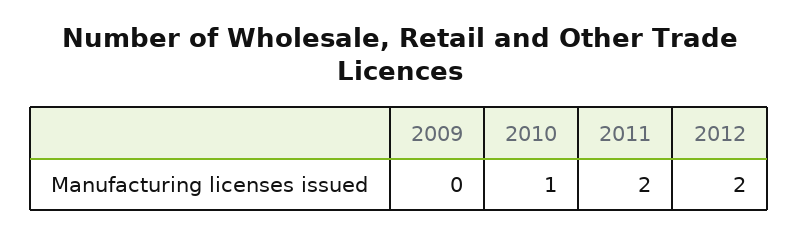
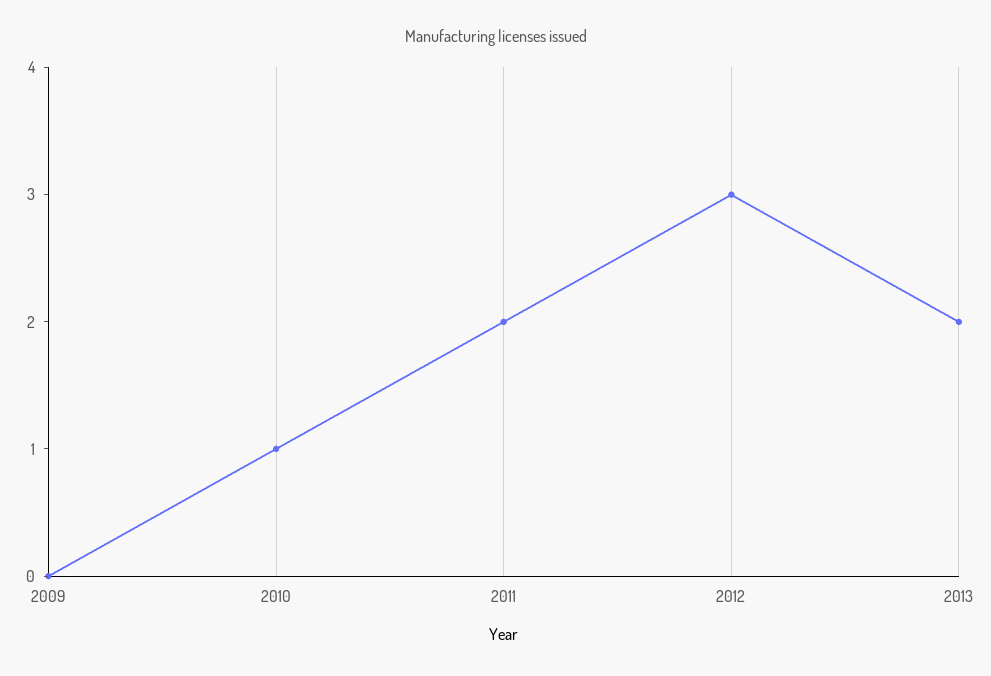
2012: 2 -> 3
2013: none -> 2

